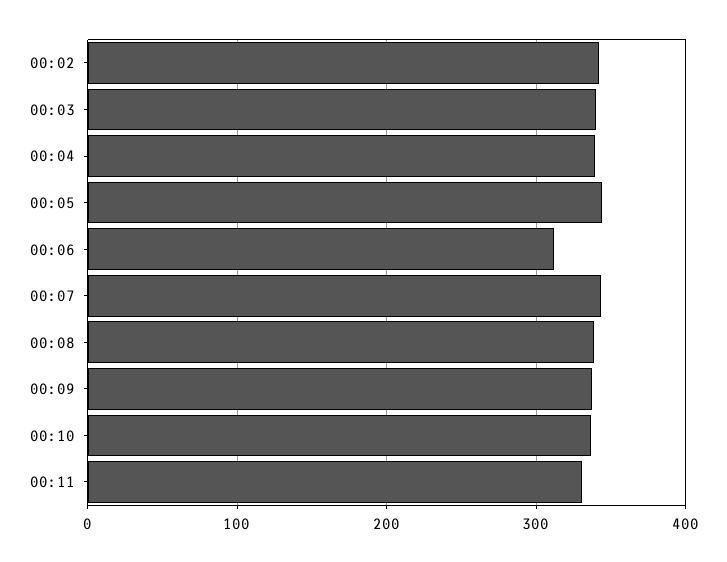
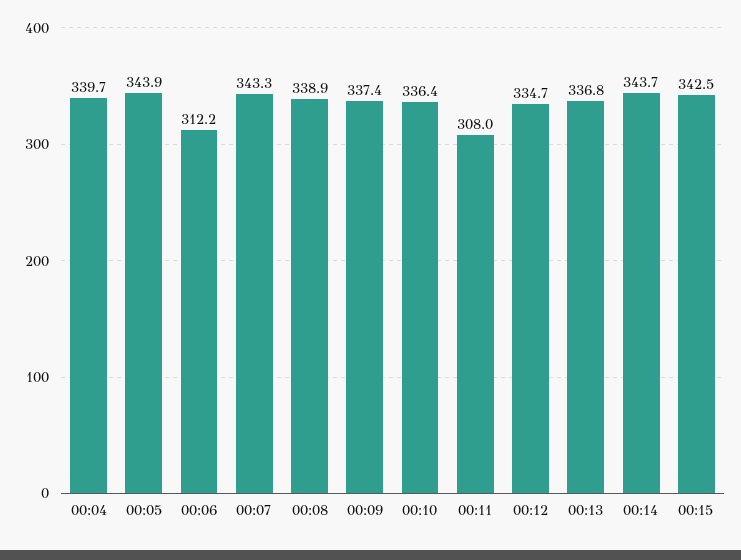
00:02: 340 -> none
00:03: 340 -> none
00:11: 330 -> 308
00:12: none -> 334.7
00:13: none -> 336.8
00:14: none -> 343.7
00:15: none -> 342.5

